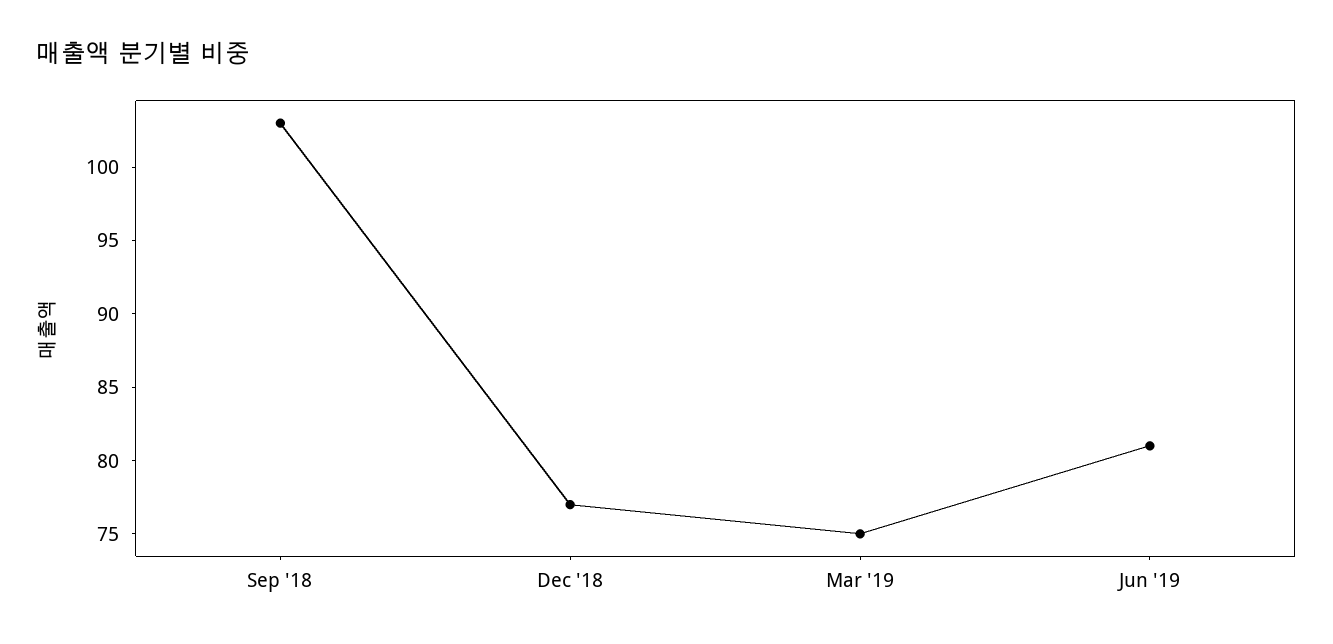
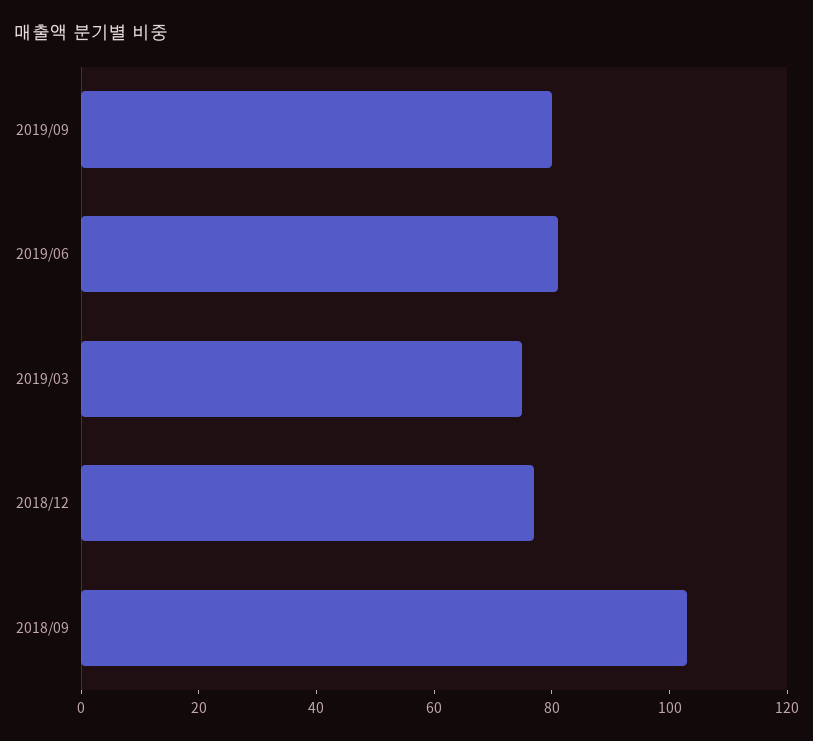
2019/09: none -> 80

